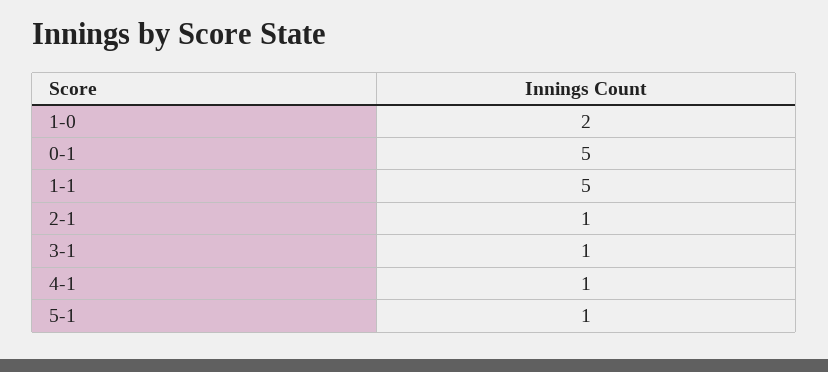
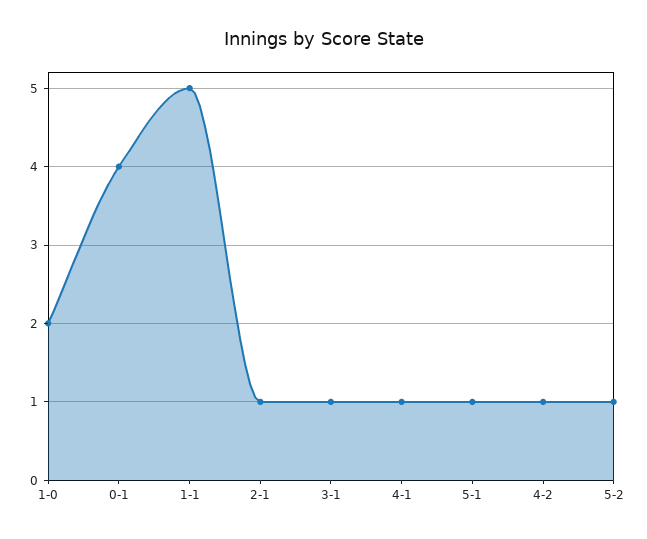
0-1: 5 -> 4
4-2: none -> 1
5-2: none -> 1

